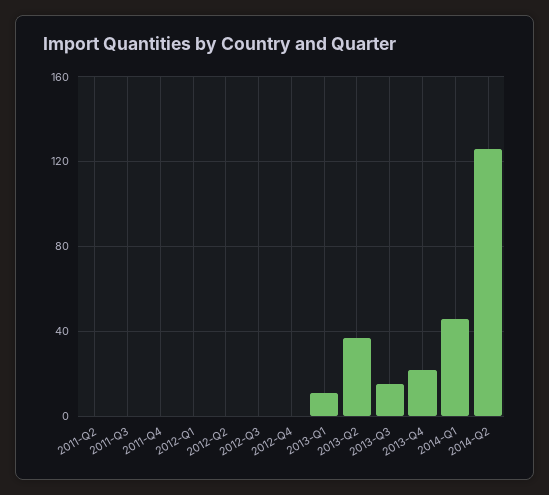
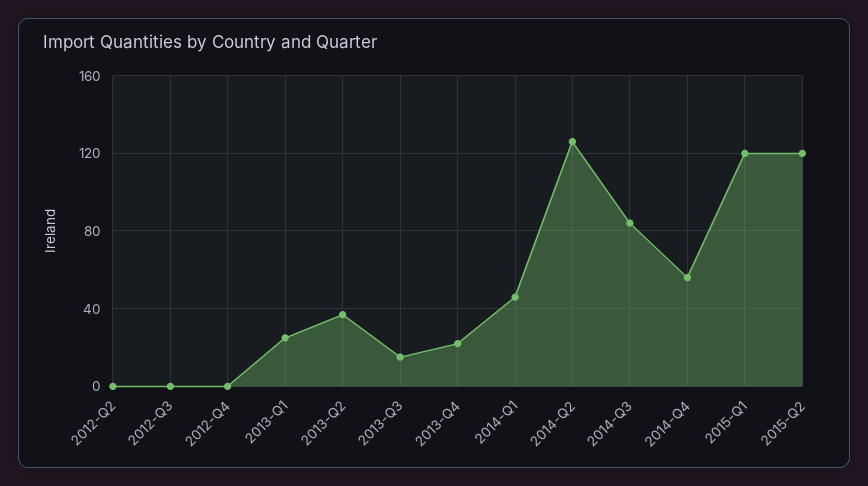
2011-Q2: 0 -> none
2011-Q3: 0 -> none
2011-Q4: 0 -> none
2012-Q1: 0 -> none
2013-Q1: 10 -> 25
2014-Q3: none -> 85
2014-Q4: none -> 55
2015-Q1: none -> 120
2015-Q2: none -> 120

